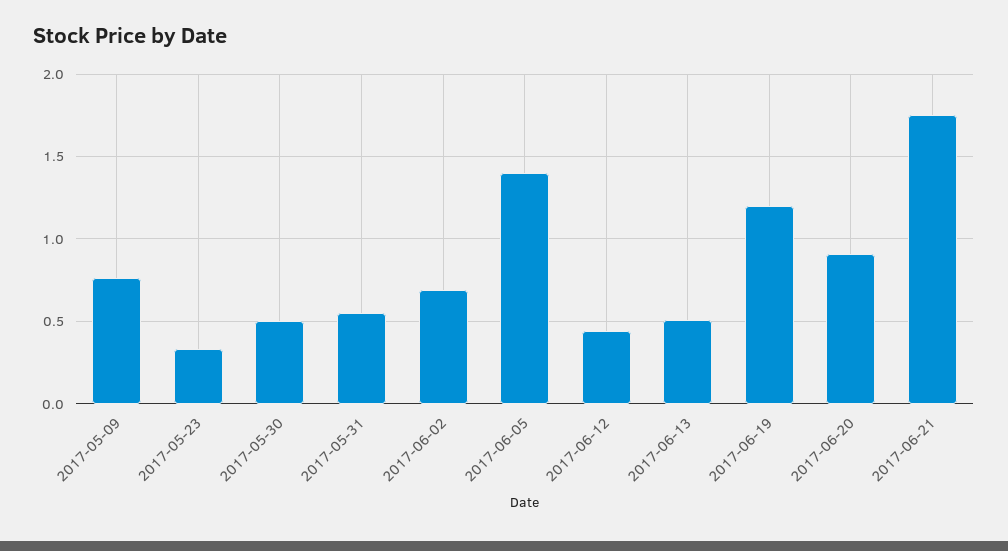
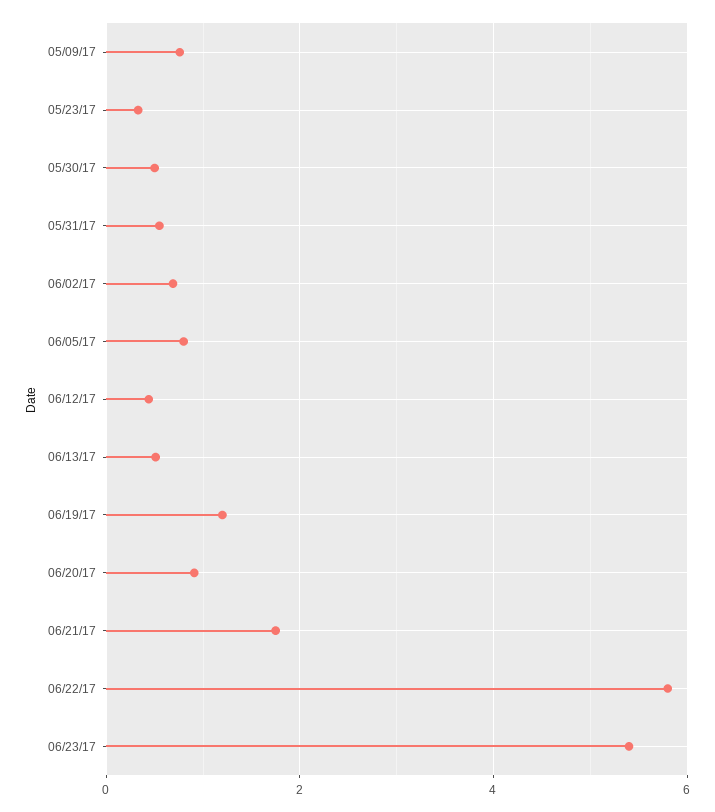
2017-06-05: 1.4 -> 0.8
06/22/17: none -> 5.8
06/23/17: none -> 5.4

